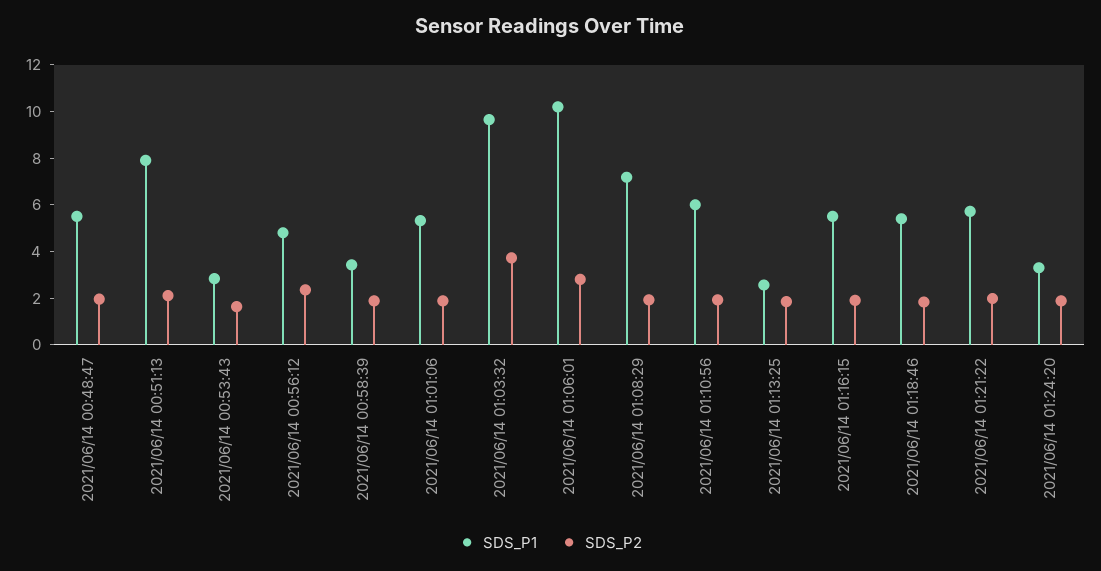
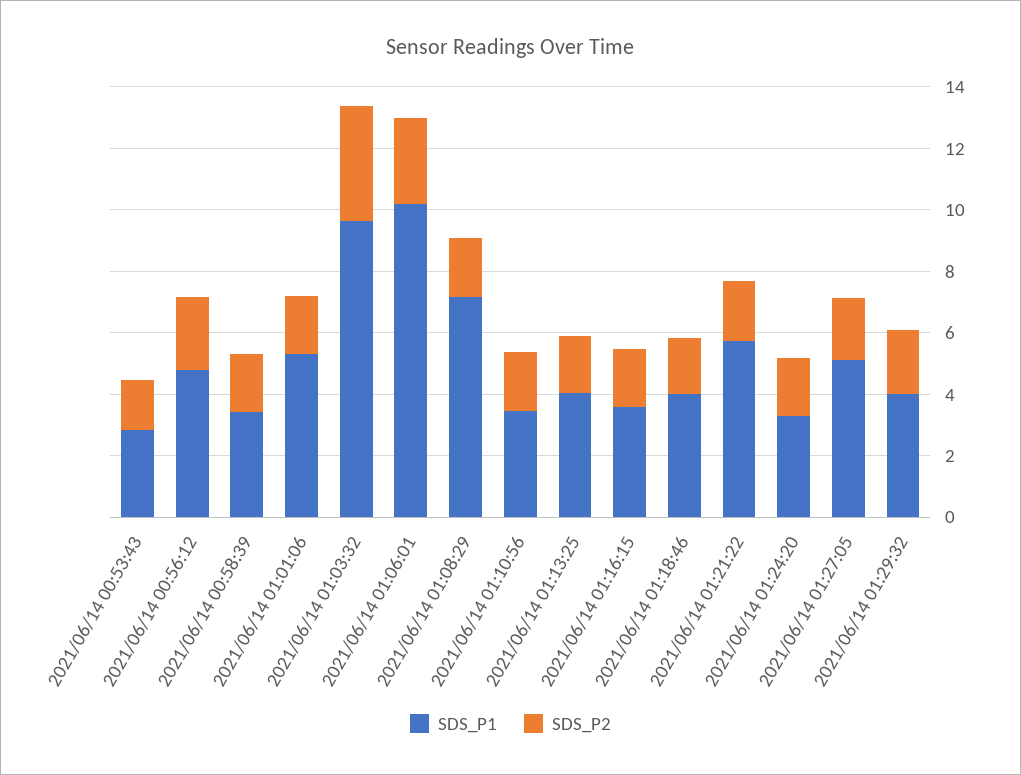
SDS_P1, 2021/06/14 00:48:47: 5.5 -> none
SDS_P2, 2021/06/14 00:48:47: 2 -> none
SDS_P1, 2021/06/14 00:51:13: 8 -> none
SDS_P2, 2021/06/14 00:51:13: 2 -> none
SDS_P1, 2021/06/14 01:10:56: 6 -> 3.5
SDS_P1, 2021/06/14 01:13:25: 2.5 -> 4
SDS_P1, 2021/06/14 01:16:15: 5.5 -> 3.5
SDS_P1, 2021/06/14 01:18:46: 5.5 -> 4
SDS_P1, 2021/06/14 01:27:05: none -> 5
SDS_P2, 2021/06/14 01:27:05: none -> 2
SDS_P1, 2021/06/14 01:29:32: none -> 4
SDS_P2, 2021/06/14 01:29:32: none -> 2

